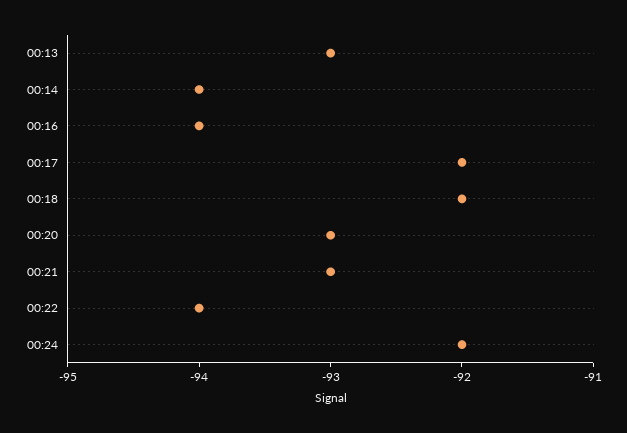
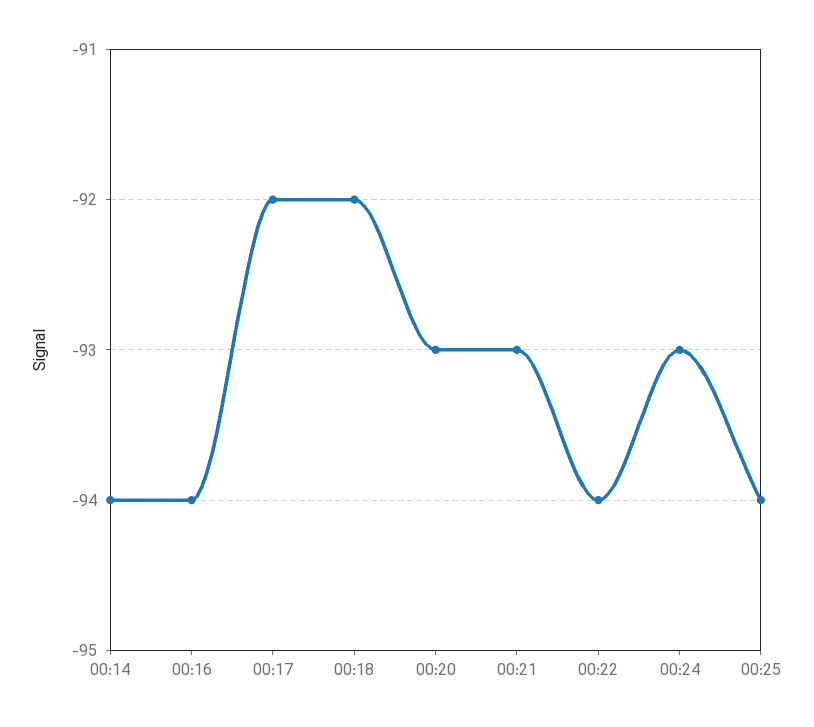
00:13: -93 -> none
00:24: -92 -> -93
00:25: none -> -94

